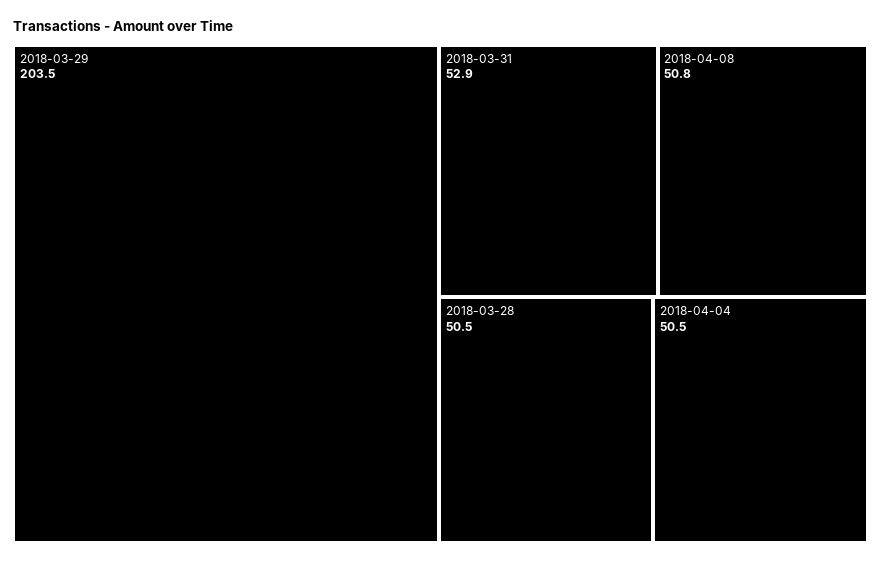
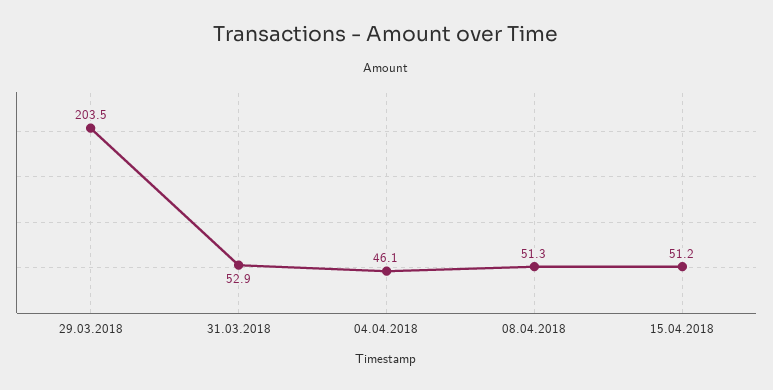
2018-04-08: 50.8 -> 51.3
2018-03-28: 50.5 -> none
2018-04-04: 50.5 -> 46.1
15.04.2018: none -> 51.2

